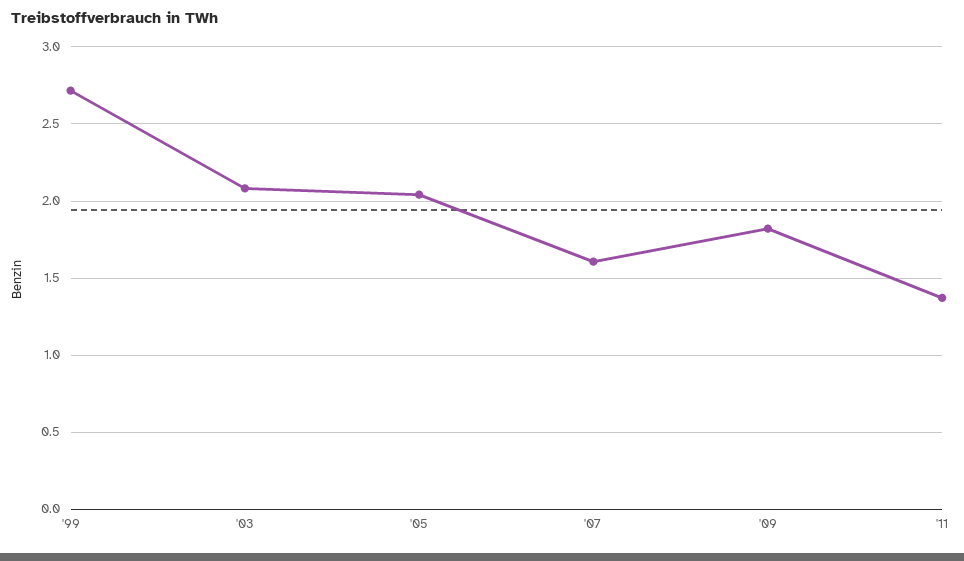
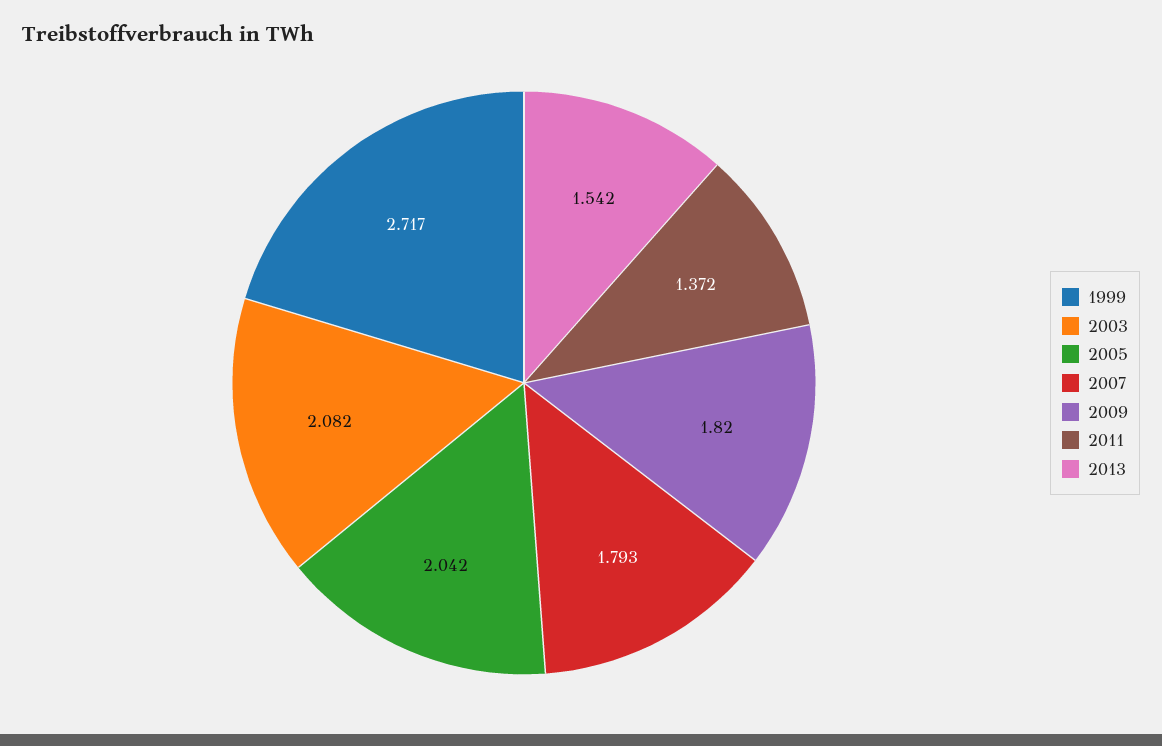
'07: 1.6 -> 1.793
2013: none -> 1.542

